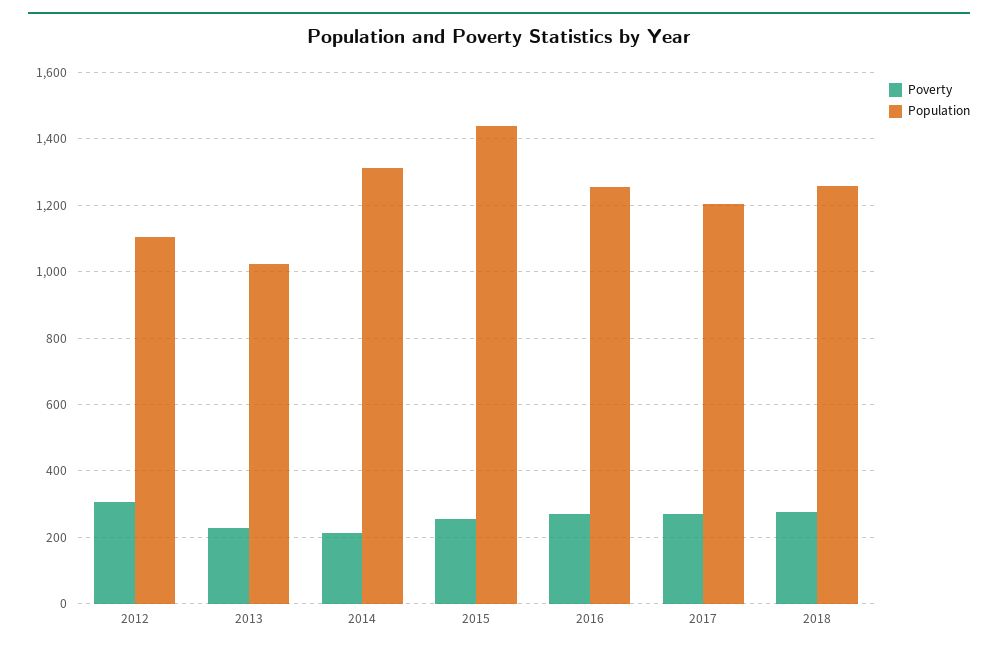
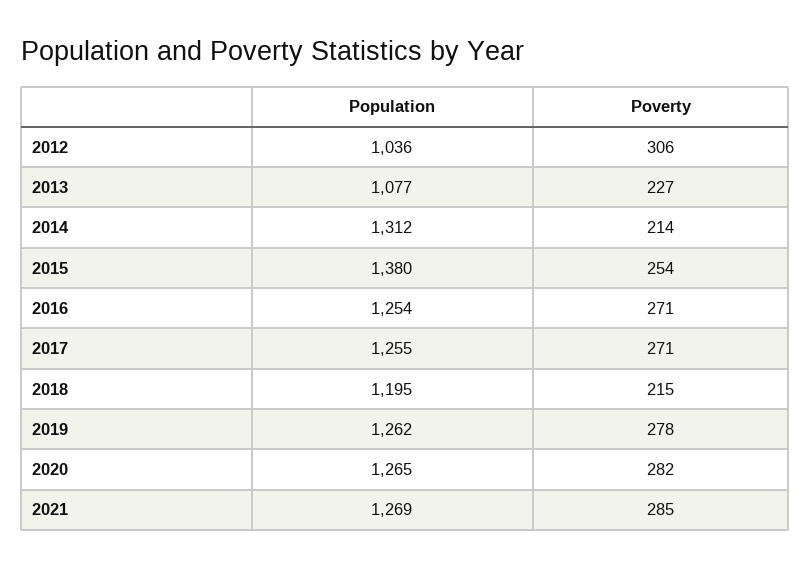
Population, 2012: 1100 -> 1036
Population, 2013: 1020 -> 1077
Population, 2015: 1440 -> 1380
Population, 2017: 1200 -> 1255
Poverty, 2018: 280 -> 215
Population, 2018: 1260 -> 1195
Population, 2019: none -> 1262
Poverty, 2019: none -> 278
Population, 2020: none -> 1265
Poverty, 2020: none -> 282
Population, 2021: none -> 1269
Poverty, 2021: none -> 285

